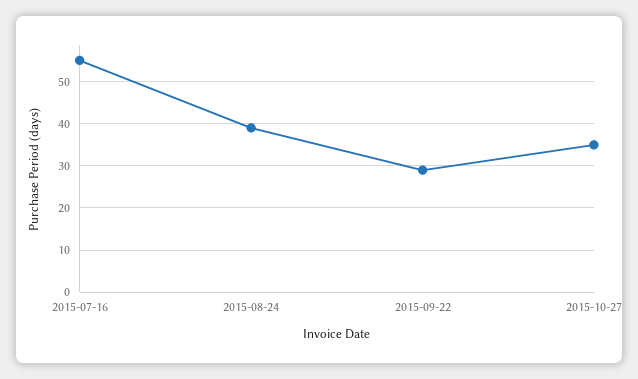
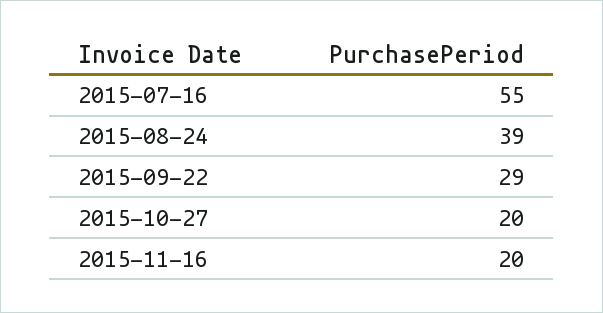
2015-10-27: 35 -> 20
2015-11-16: none -> 20

